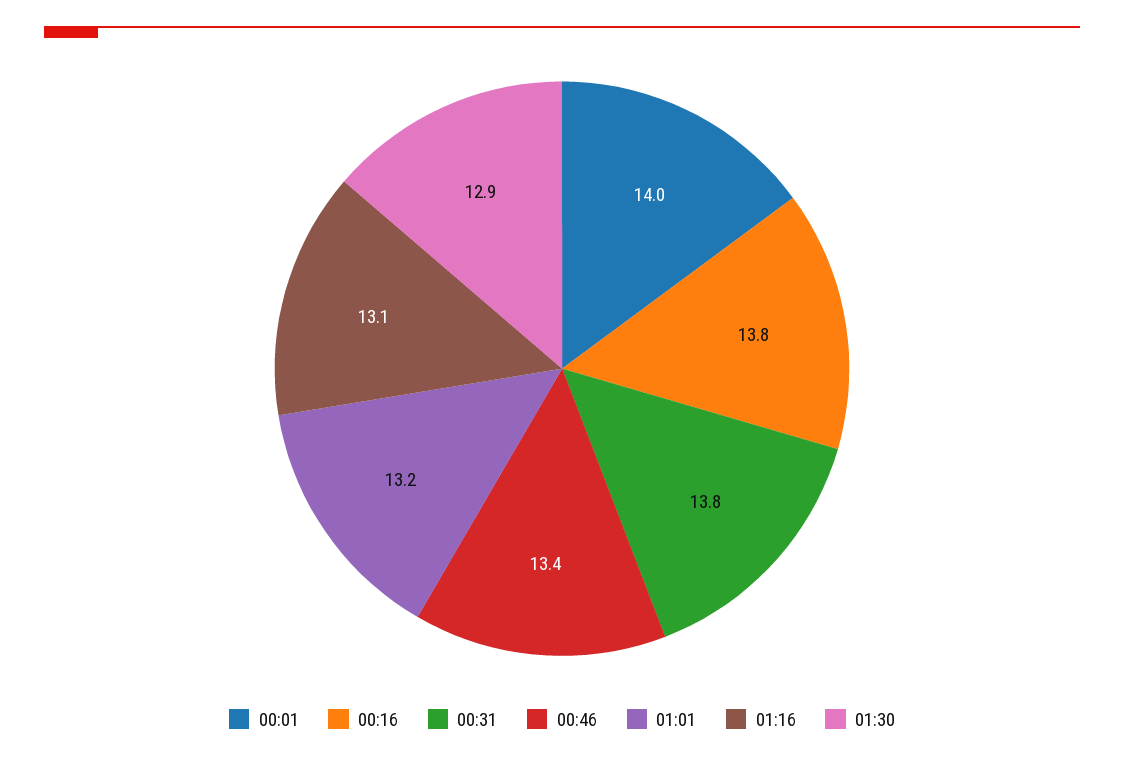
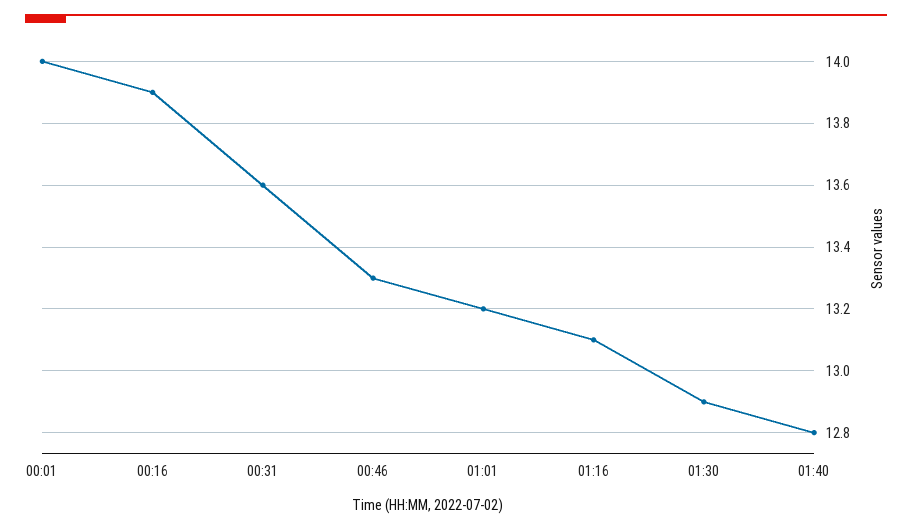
00:16: 13.8 -> 13.9
00:31: 13.8 -> 13.6
00:46: 13.4 -> 13.3
01:40: none -> 12.8

